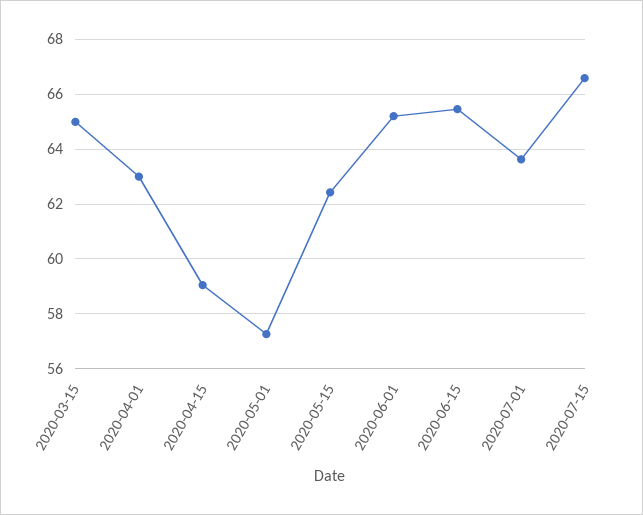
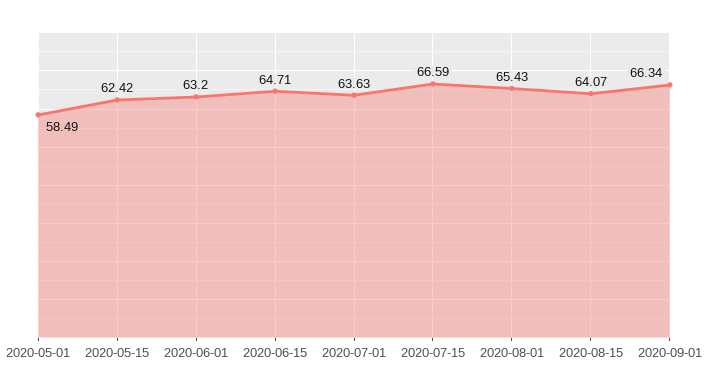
2020-03-15: 65 -> none
2020-04-01: 63 -> none
2020-04-15: 59 -> none
2020-05-01: 57.25 -> 58.49
2020-06-01: 65.25 -> 63.2
2020-06-15: 65.5 -> 64.71
2020-08-01: none -> 65.43
2020-08-15: none -> 64.07
2020-09-01: none -> 66.34

